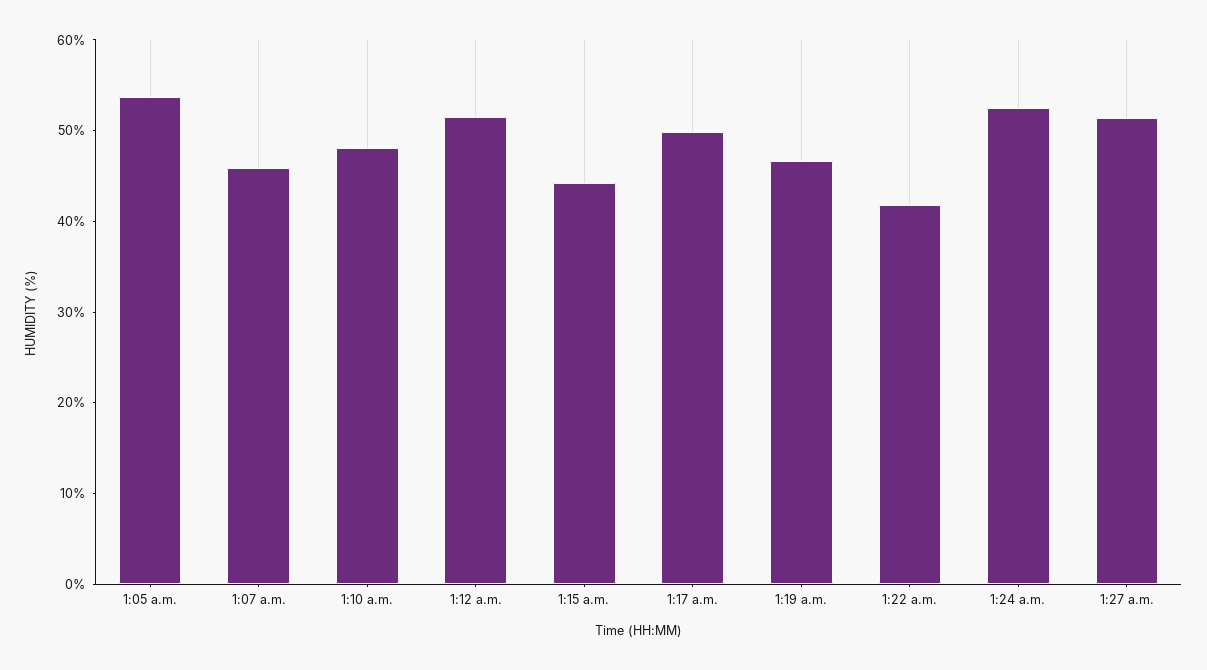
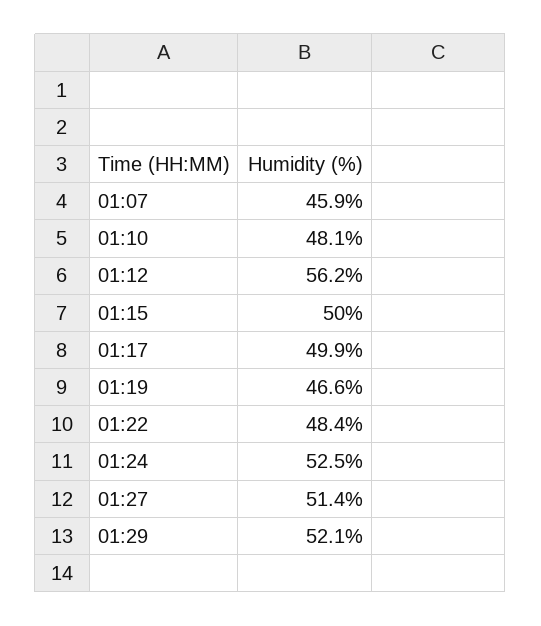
1:05 a.m.: 54 -> none
1:12 a.m.: 52 -> 56.2
1:15 a.m.: 44 -> 50
1:22 a.m.: 42 -> 48.4
01:29: none -> 52.1

